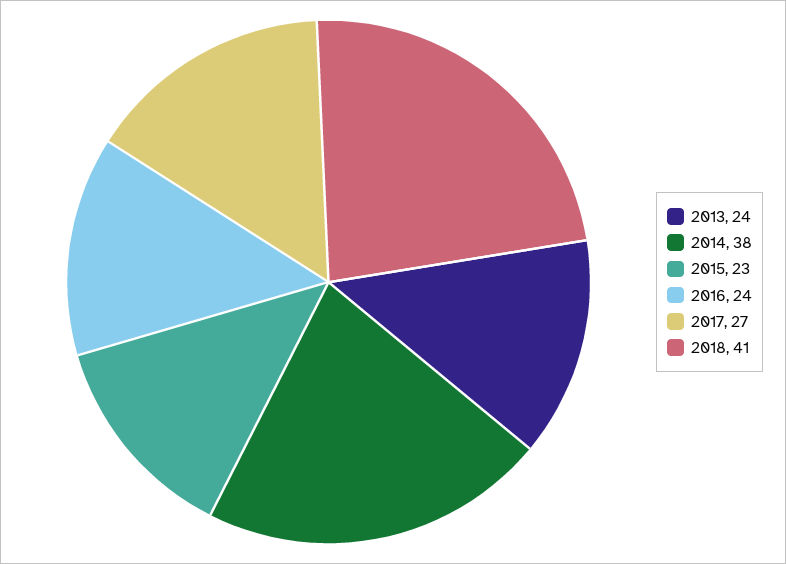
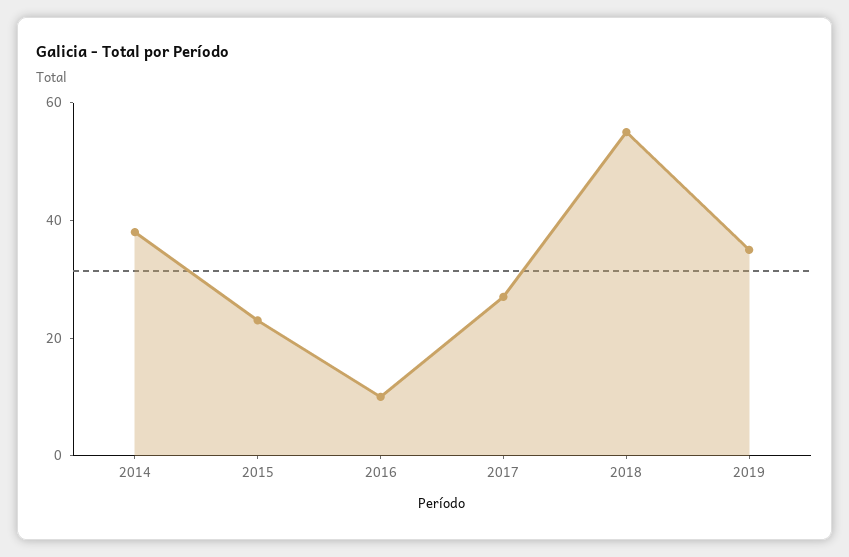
2013: 24 -> none
2016: 24 -> 10
2018: 41 -> 55
2019: none -> 35

